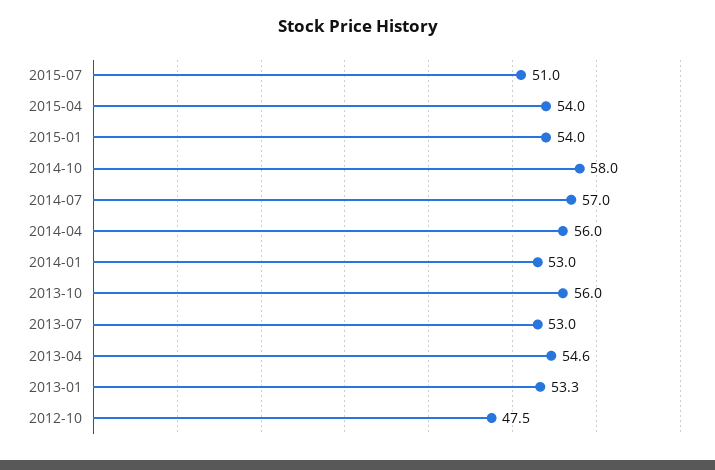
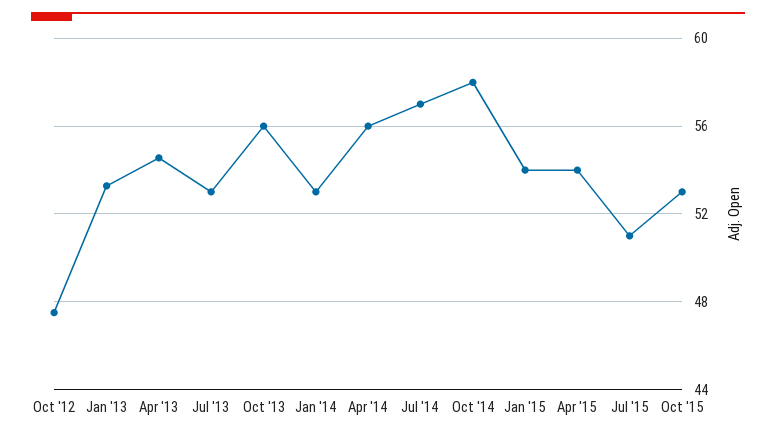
Oct '15: none -> 53

